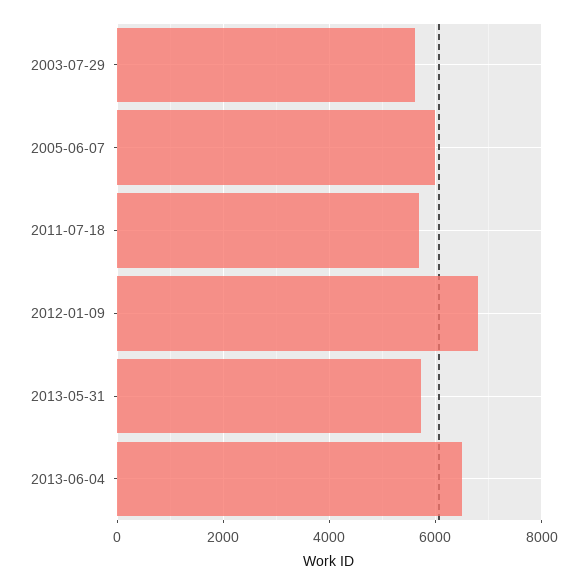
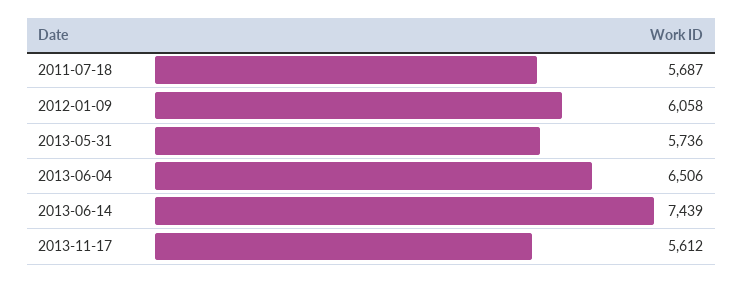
2003-07-29: 5600 -> none
2005-06-07: 6000 -> none
2012-01-09: 6800 -> 6058
2013-06-14: none -> 7439
2013-11-17: none -> 5612

